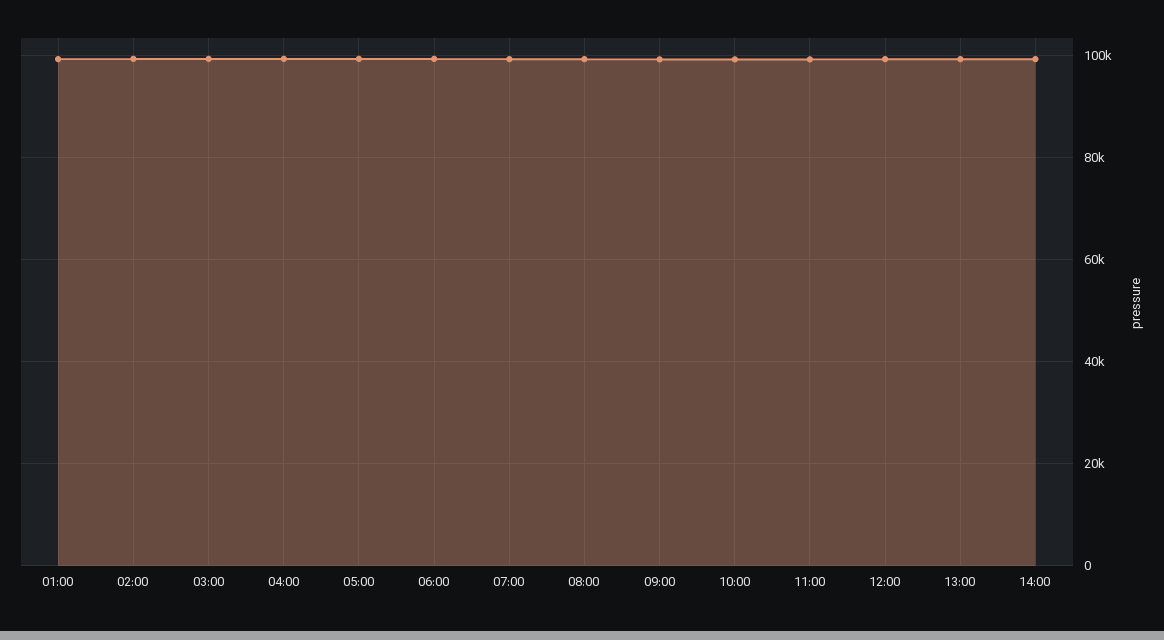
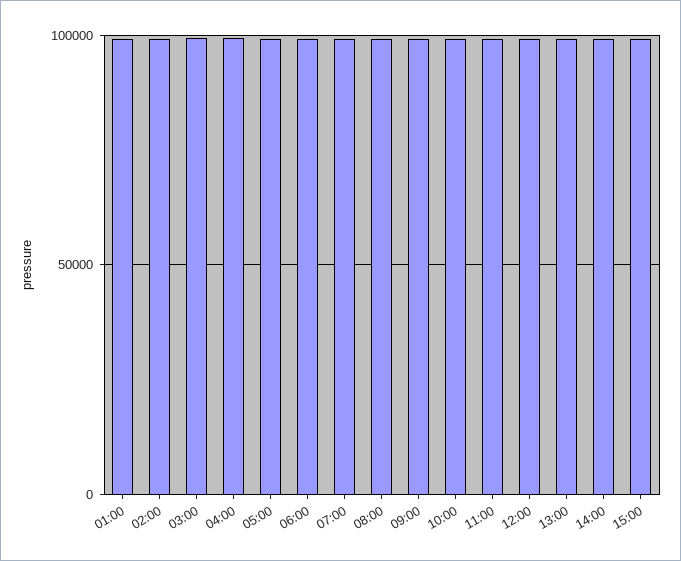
15:00: none -> 100000

